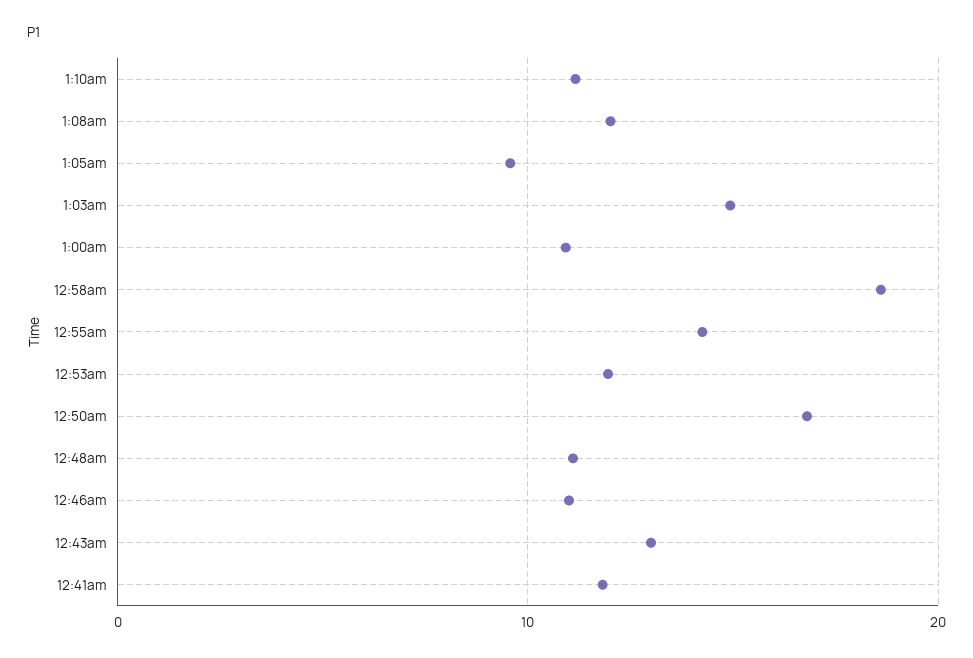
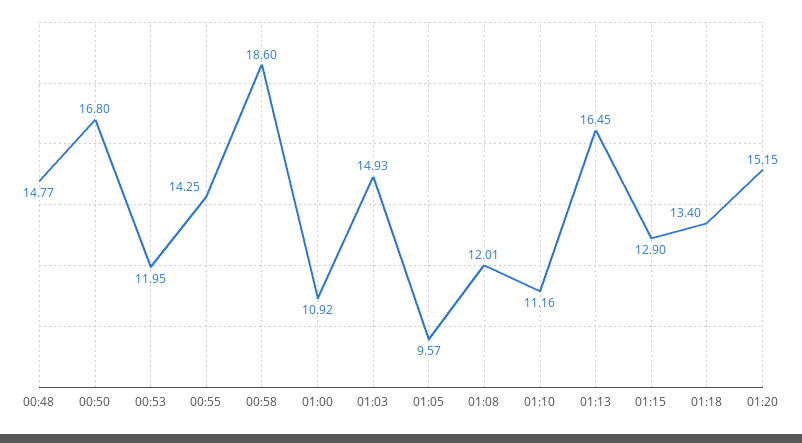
12:48am: 11 -> 14.77
12:46am: 11 -> none
12:43am: 13 -> none
12:41am: 12 -> none
01:13: none -> 16.45
01:15: none -> 12.9
01:18: none -> 13.4
01:20: none -> 15.15

